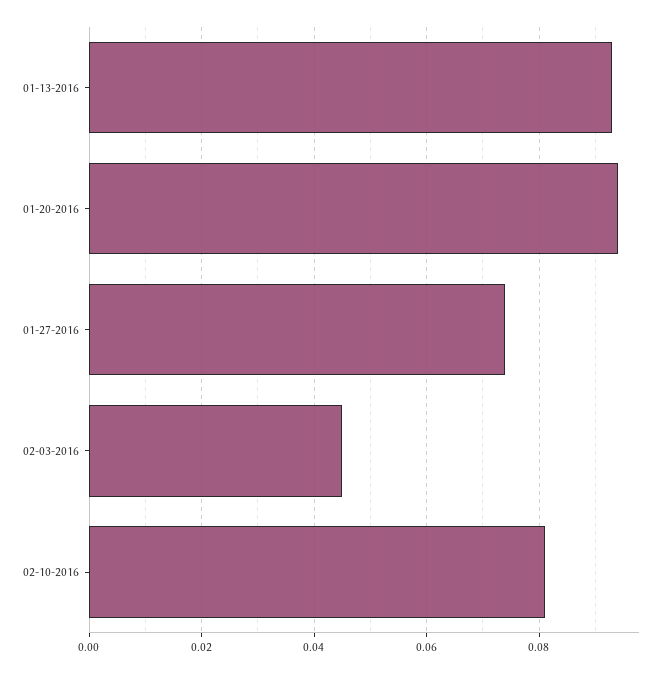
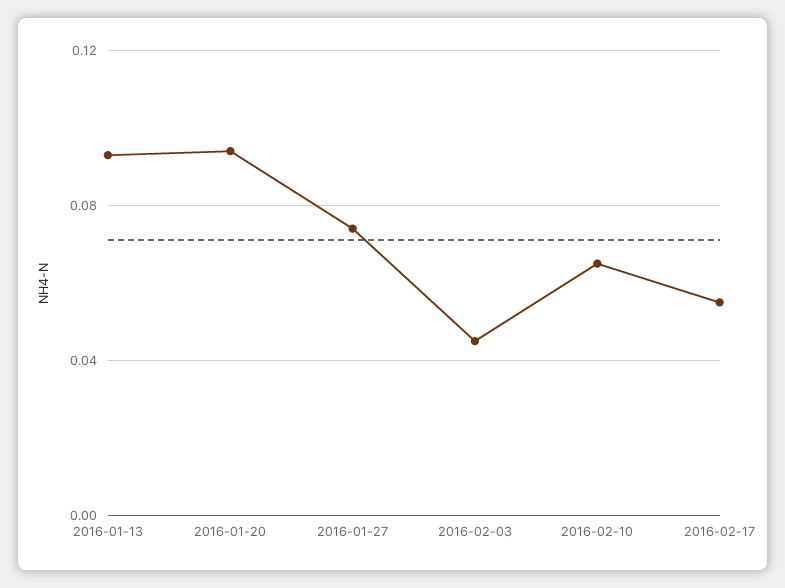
02-10-2016: 0.08 -> 0.065
2016-02-17: none -> 0.055

